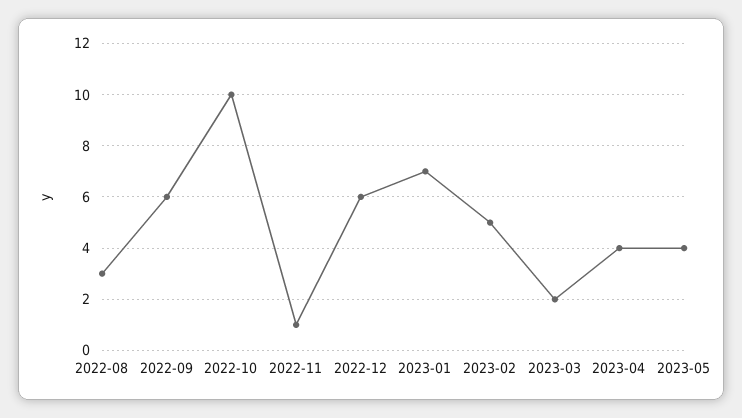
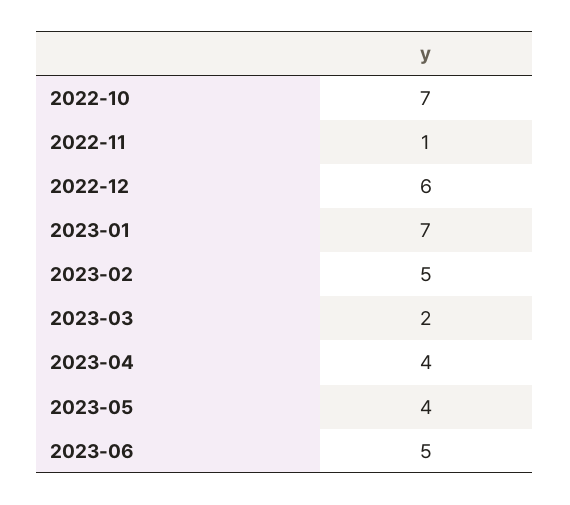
2022-08: 3 -> none
2022-09: 6 -> none
2022-10: 10 -> 7
2023-06: none -> 5

